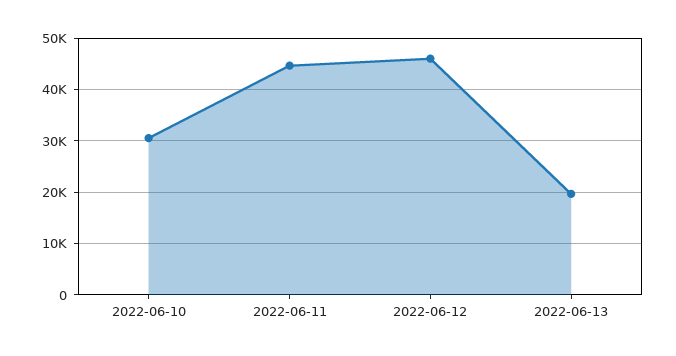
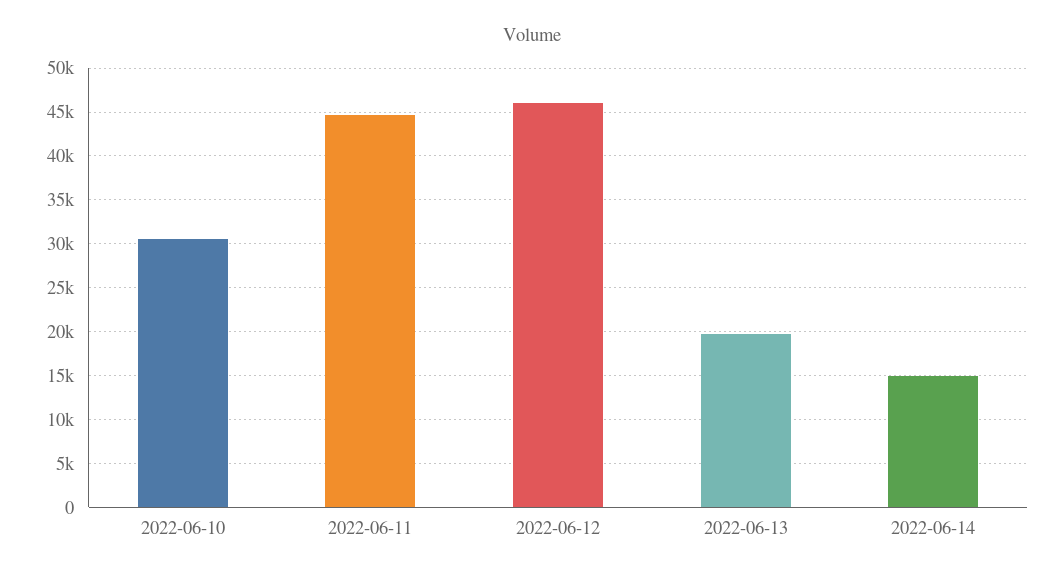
2022-06-14: none -> 15000

